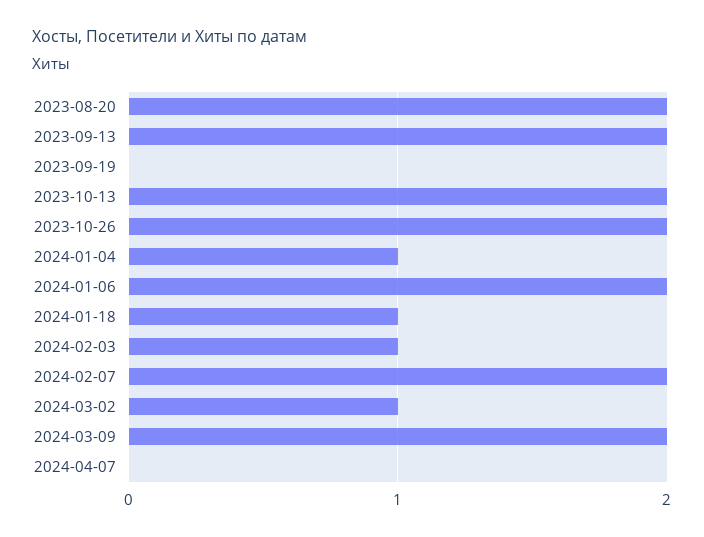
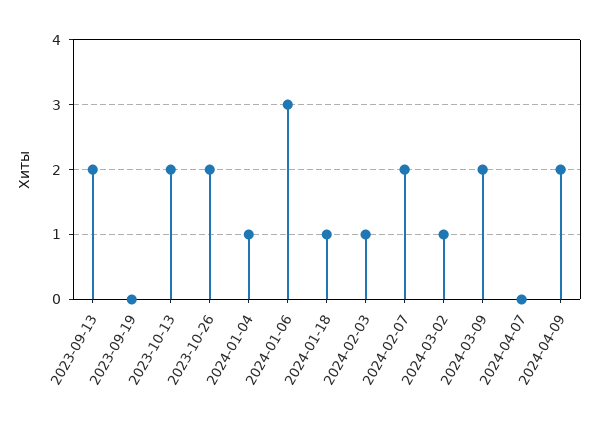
2023-08-20: 2 -> none
2024-01-06: 2 -> 3
2024-04-09: none -> 2

